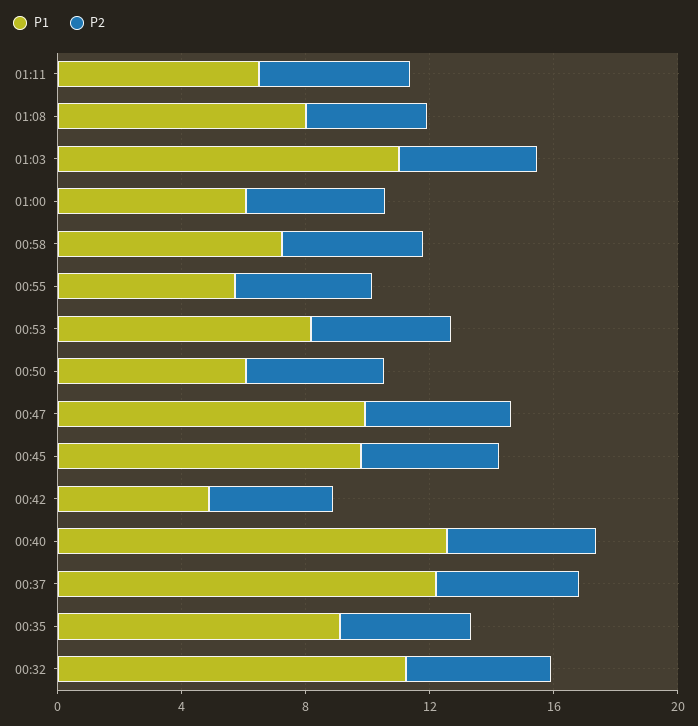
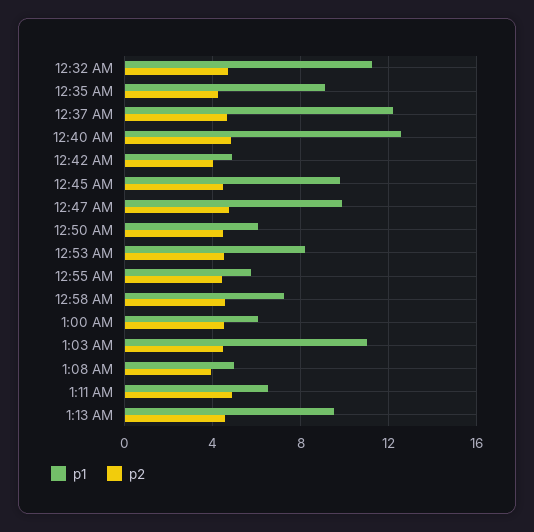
P1, 01:08: 8 -> 5
P1, 1:13 AM: none -> 9.5
P2, 1:13 AM: none -> 4.5

